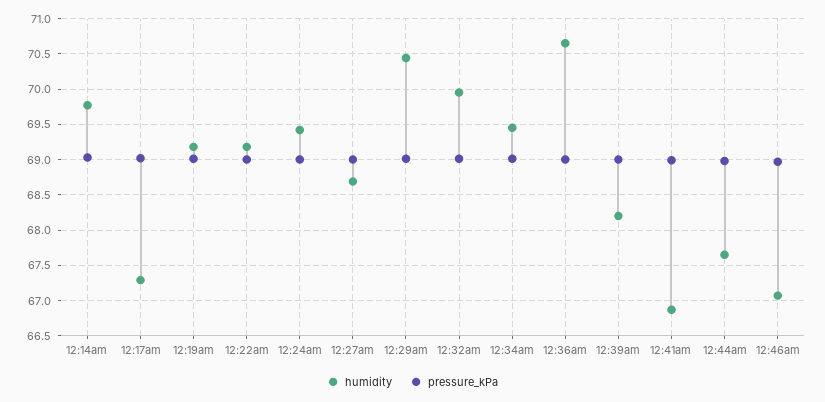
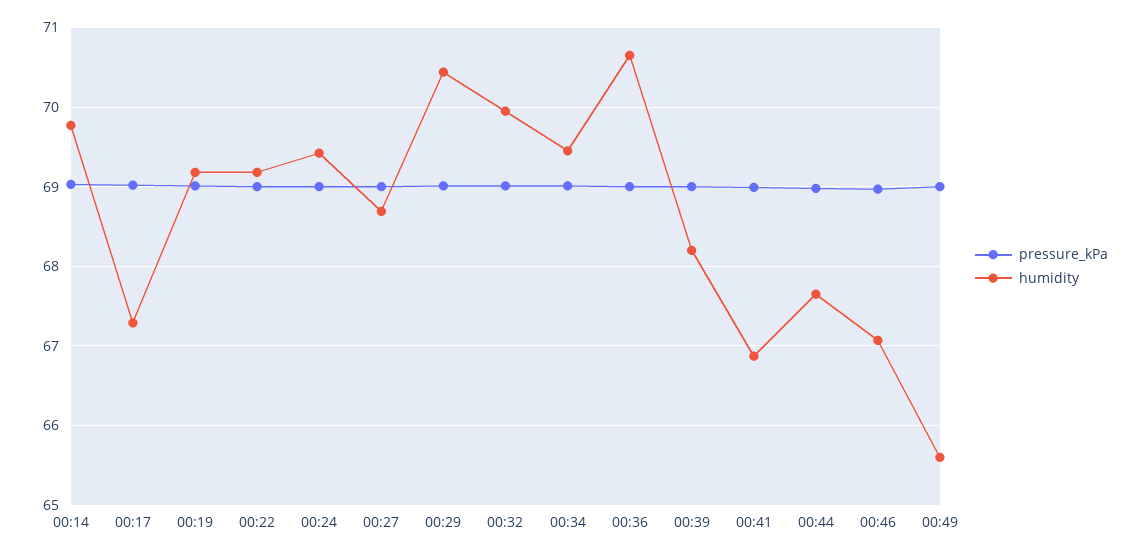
pressure_kPa, 00:49: none -> 69
humidity, 00:49: none -> 65.6

